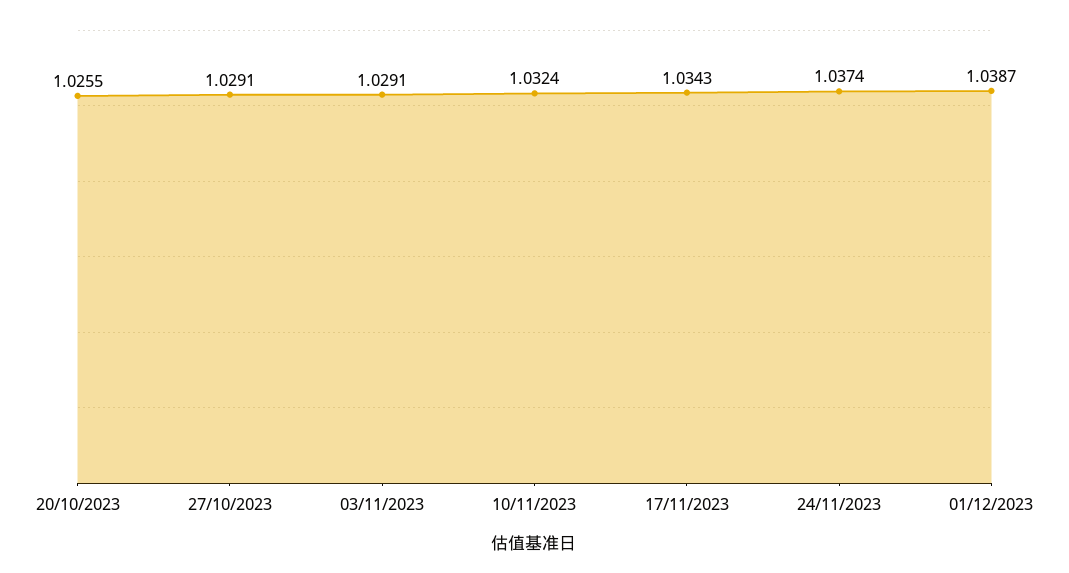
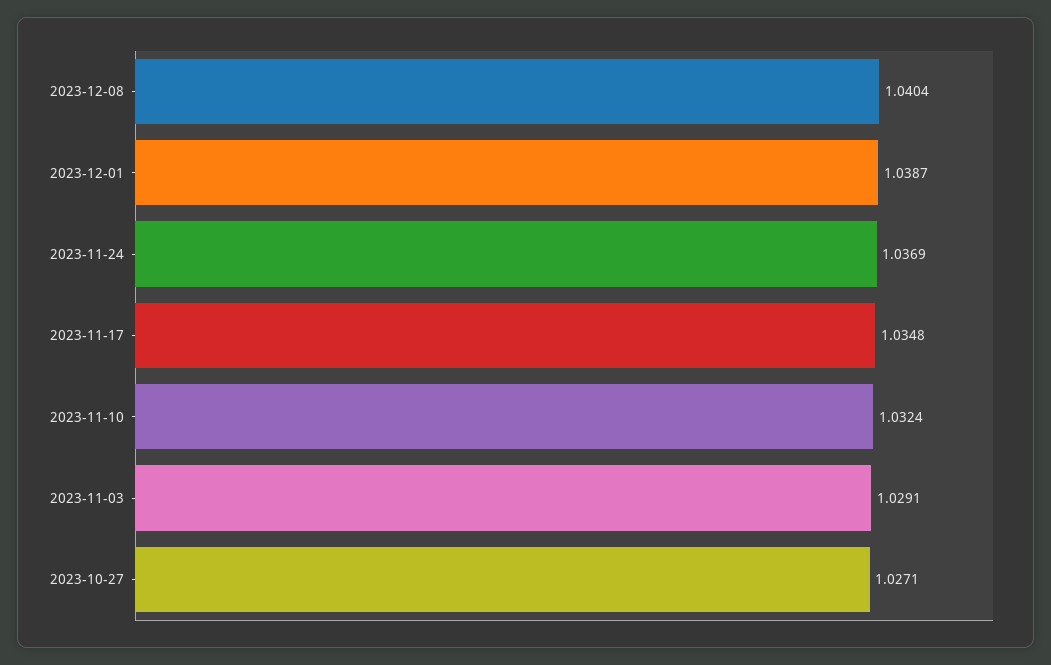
20/10/2023: 1.0255 -> none
27/10/2023: 1.0291 -> 1.0271
17/11/2023: 1.0343 -> 1.0348
24/11/2023: 1.0374 -> 1.0369
2023-12-08: none -> 1.0404

